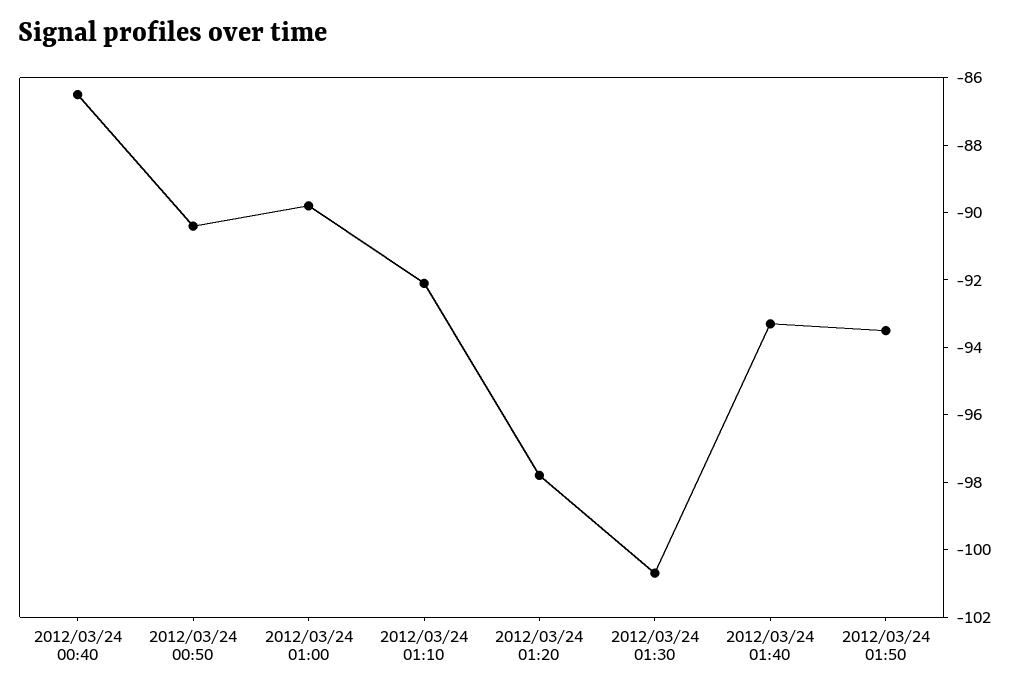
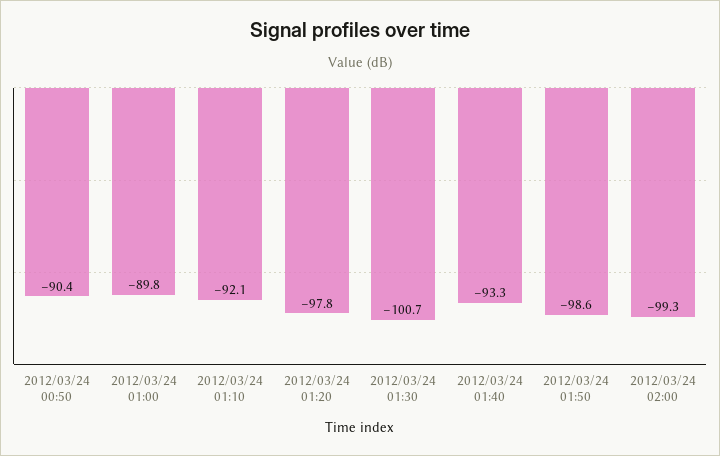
2012/03/24 00:40: -86.5 -> none
2012/03/24 01:50: -93.5 -> -98.6
2012/03/24 02:00: none -> -99.3

